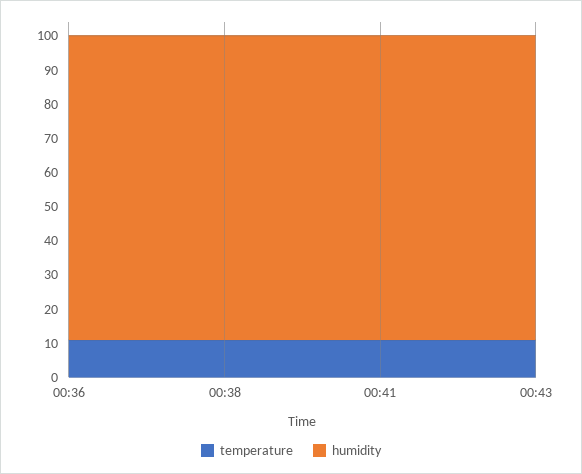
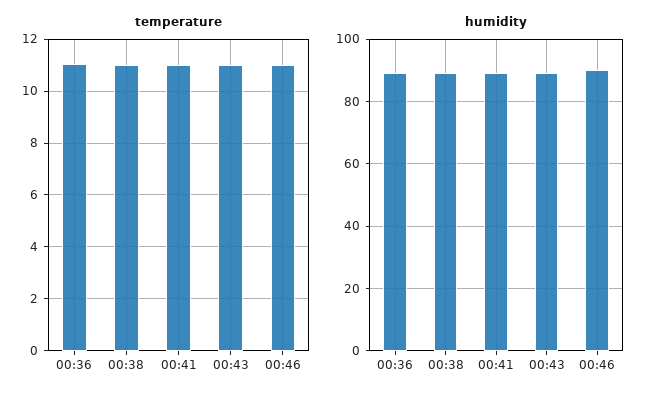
temperature, 00:46: none -> 11
humidity, 00:46: none -> 90

